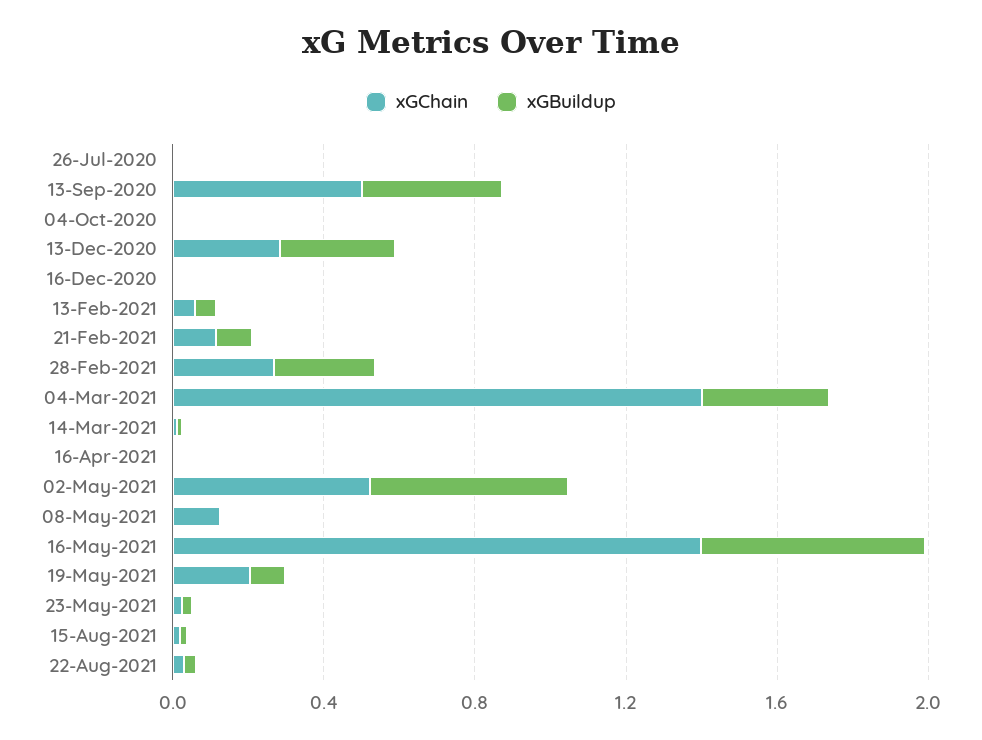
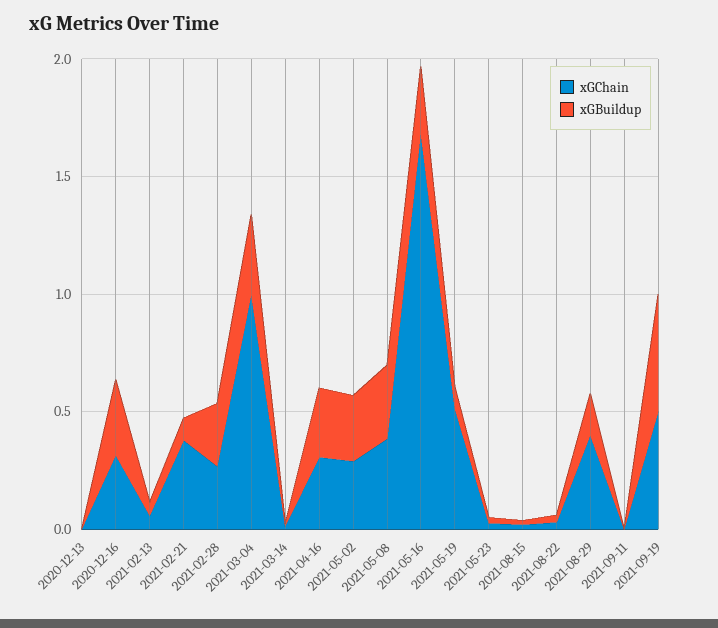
xGChain, 26-Jul-2020: 0 -> none
xGBuildup, 26-Jul-2020: 0 -> none
xGChain, 13-Sep-2020: 0.5 -> none
xGBuildup, 13-Sep-2020: 0.4 -> none
xGChain, 04-Oct-2020: 0 -> none
xGBuildup, 04-Oct-2020: 0 -> none
xGChain, 13-Dec-2020: 0.3 -> 0
xGBuildup, 13-Dec-2020: 0.3 -> 0
xGChain, 16-Dec-2020: 0 -> 0.3
xGBuildup, 16-Dec-2020: 0 -> 0.3
xGChain, 21-Feb-2021: 0.1 -> 0.4
xGChain, 04-Mar-2021: 1.4 -> 1
xGChain, 16-Apr-2021: 0 -> 0.3
xGBuildup, 16-Apr-2021: 0 -> 0.3
xGChain, 02-May-2021: 0.5 -> 0.3
xGBuildup, 02-May-2021: 0.5 -> 0.3
xGChain, 08-May-2021: 0.1 -> 0.4
xGBuildup, 08-May-2021: 0 -> 0.3
xGChain, 16-May-2021: 1.4 -> 1.7
xGBuildup, 16-May-2021: 0.6 -> 0.3
xGChain, 19-May-2021: 0.2 -> 0.5
xGChain, 2021-08-29: none -> 0.4
xGBuildup, 2021-08-29: none -> 0.2
xGChain, 2021-09-11: none -> 0
xGBuildup, 2021-09-11: none -> 0
xGChain, 2021-09-19: none -> 0.5
xGBuildup, 2021-09-19: none -> 0.5

